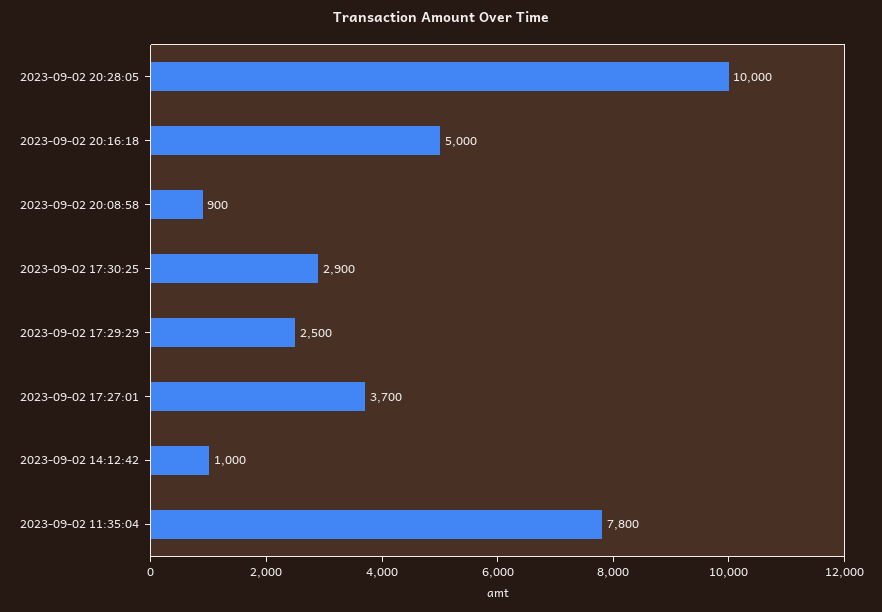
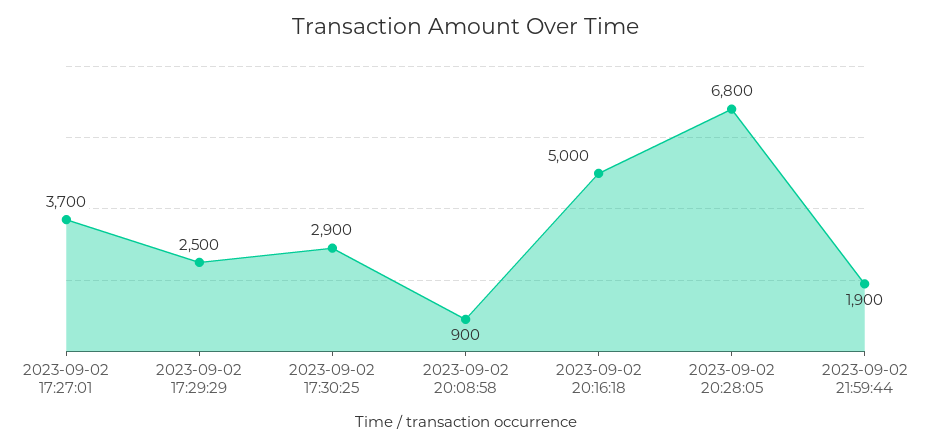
2023-09-02 20:28:05: 10000 -> 6800
2023-09-02 14:12:42: 1000 -> none
2023-09-02 11:35:04: 7800 -> none
2023-09-02 21:59:44: none -> 1900

